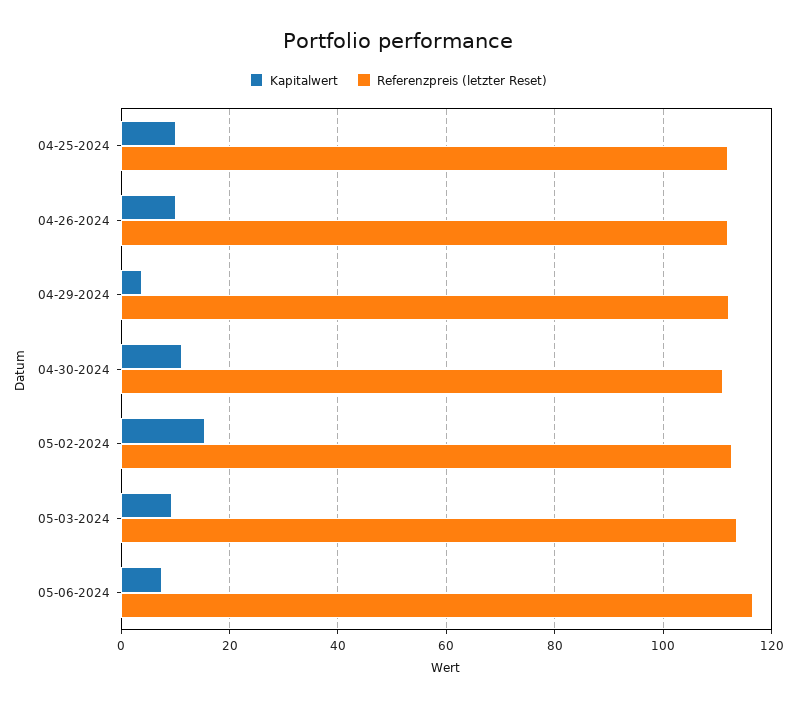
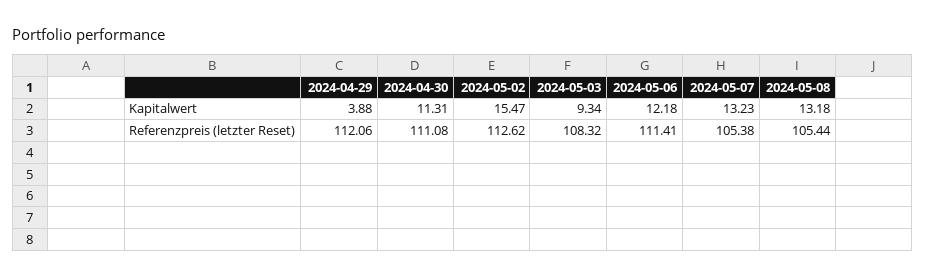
Kapitalwert, 04-25-2024: 10 -> none
Referenzpreis (letzter Reset), 04-25-2024: 112 -> none
Kapitalwert, 04-26-2024: 10 -> none
Referenzpreis (letzter Reset), 04-26-2024: 112 -> none
Referenzpreis (letzter Reset), 05-03-2024: 114 -> 108.32
Kapitalwert, 05-06-2024: 8 -> 12.18
Referenzpreis (letzter Reset), 05-06-2024: 116 -> 111.41
Kapitalwert, 2024-05-07: none -> 13.23
Kapitalwert, 2024-05-08: none -> 13.18
Referenzpreis (letzter Reset), 2024-05-07: none -> 105.38
Referenzpreis (letzter Reset), 2024-05-08: none -> 105.44

